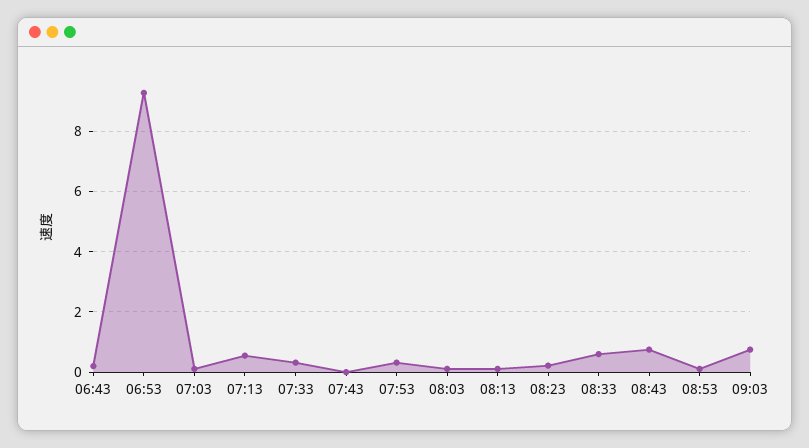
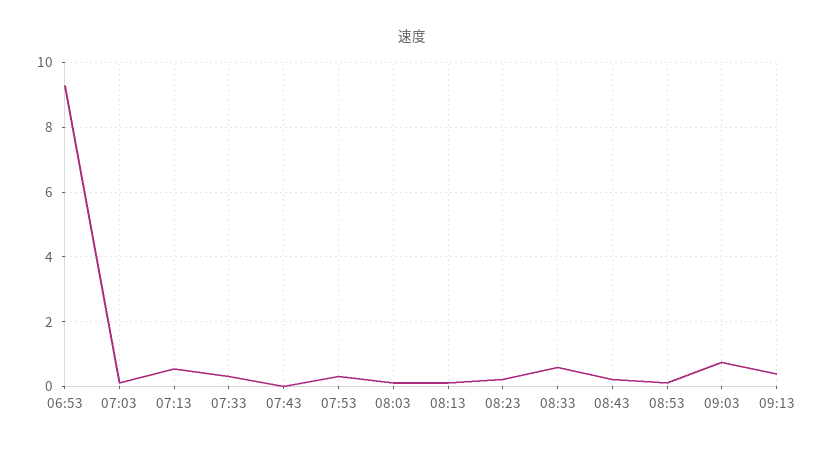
06:43: 0.2 -> none
08:43: 0.8 -> 0.2
09:13: none -> 0.4

